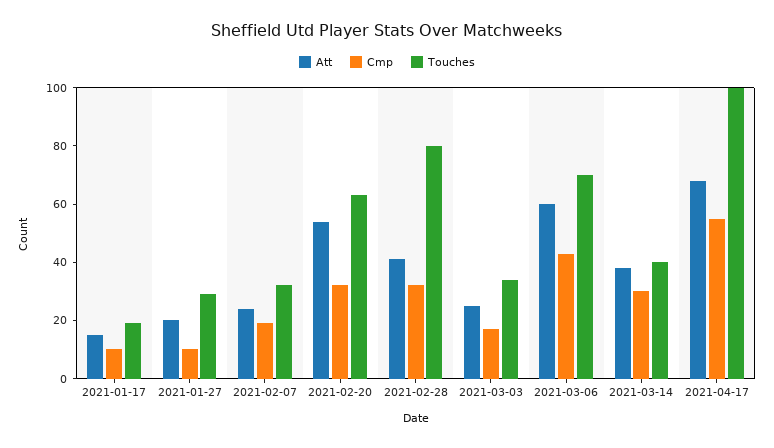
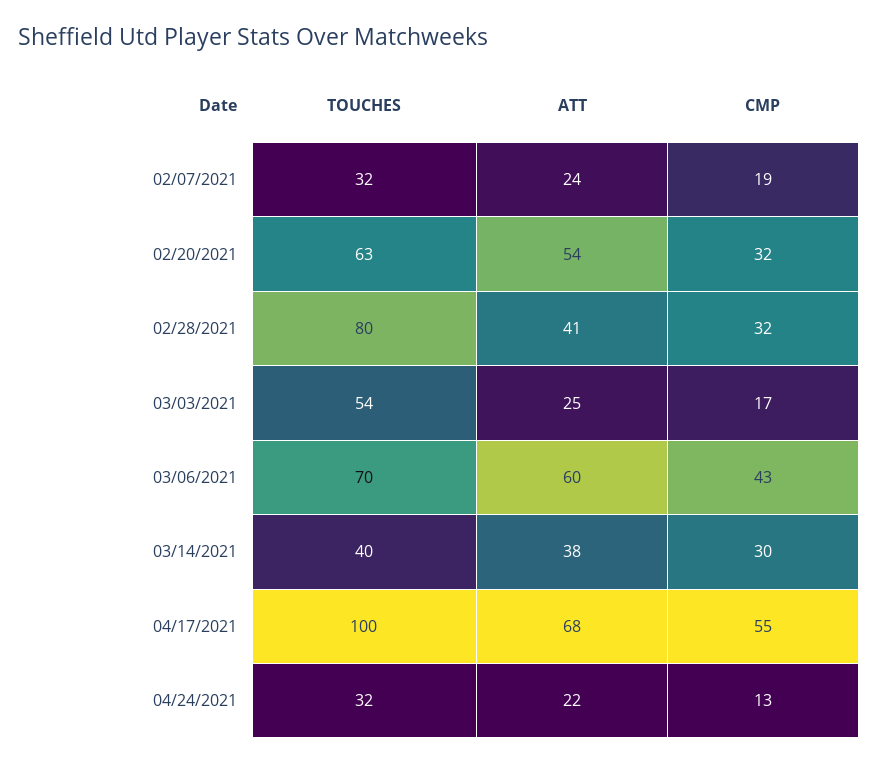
Att, 2021-01-17: 15 -> none
Cmp, 2021-01-17: 10 -> none
Touches, 2021-01-17: 20 -> none
Att, 2021-01-27: 20 -> none
Cmp, 2021-01-27: 10 -> none
Touches, 2021-01-27: 30 -> none
Touches, 2021-03-03: 35 -> 54
Touches, 04/24/2021: none -> 32
Att, 04/24/2021: none -> 22
Cmp, 04/24/2021: none -> 13

